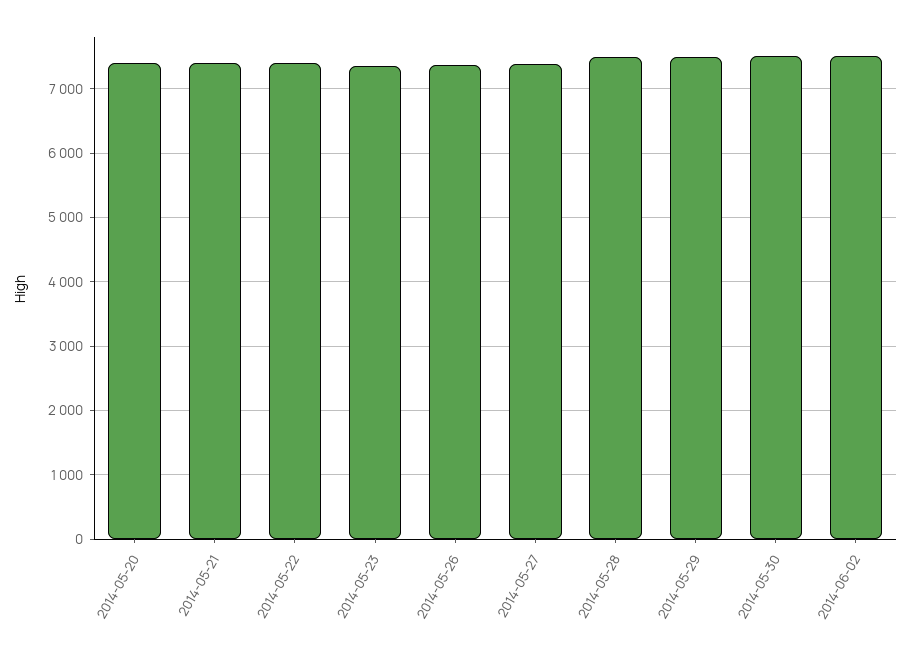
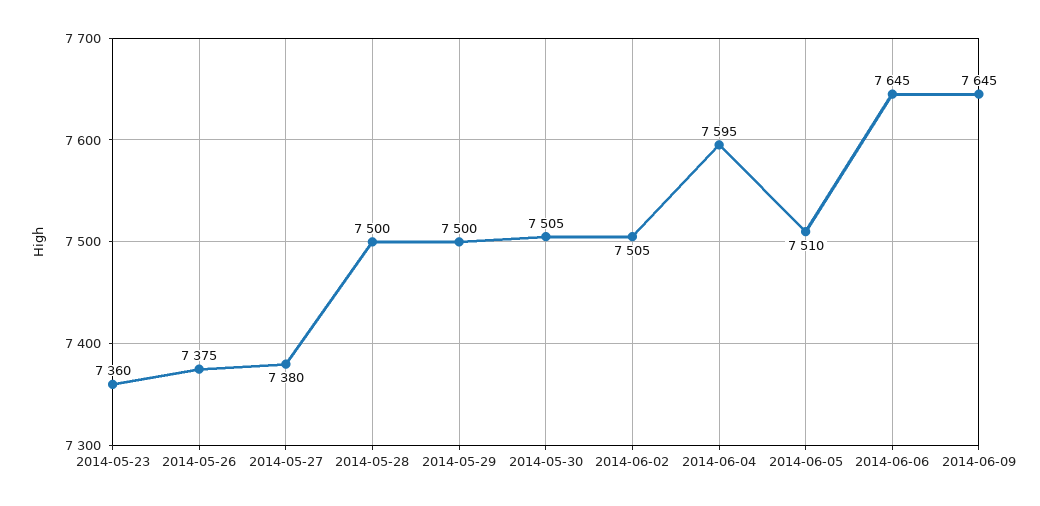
2014-05-20: 7400 -> none
2014-05-21: 7400 -> none
2014-05-22: 7400 -> none
2014-06-04: none -> 7595
2014-06-05: none -> 7510
2014-06-06: none -> 7645
2014-06-09: none -> 7645

